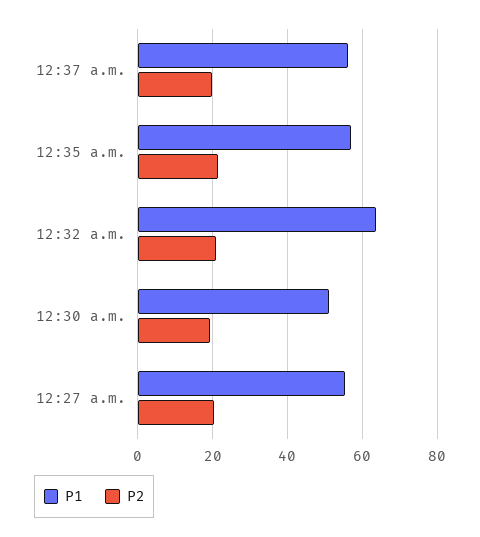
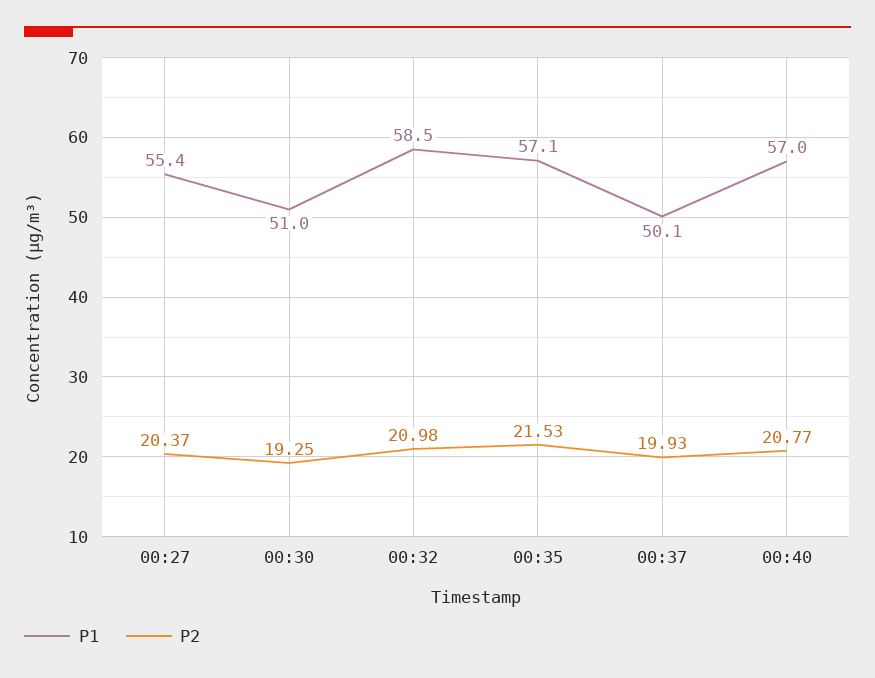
P1, 12:37 a.m.: 56 -> 50.1
P1, 12:32 a.m.: 64 -> 58.5
P1, 00:40: none -> 57
P2, 00:40: none -> 20.77

